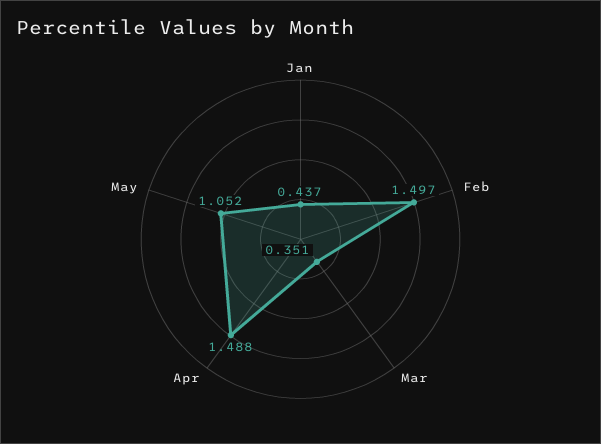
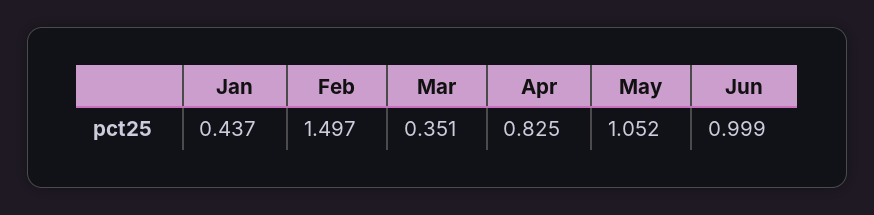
Apr: 1.488 -> 0.825
Jun: none -> 0.999

